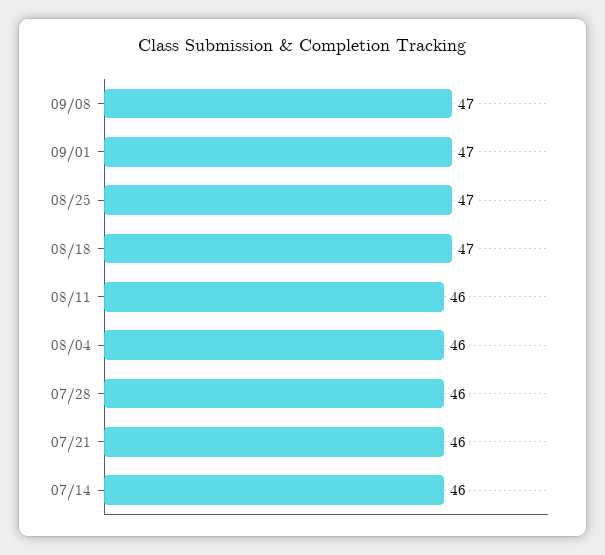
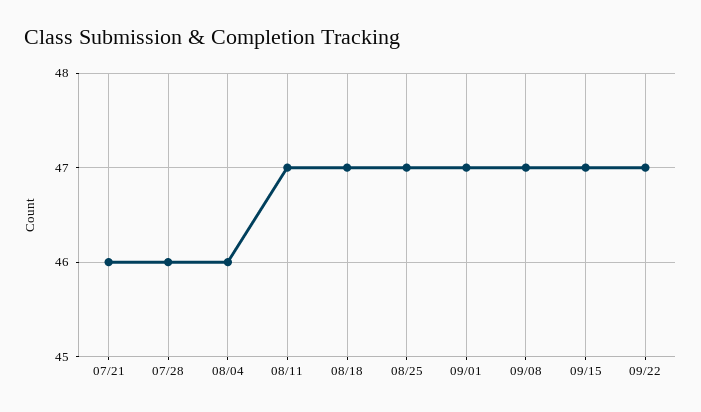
08/11: 46 -> 47
07/14: 46 -> none
09/15: none -> 47
09/22: none -> 47

